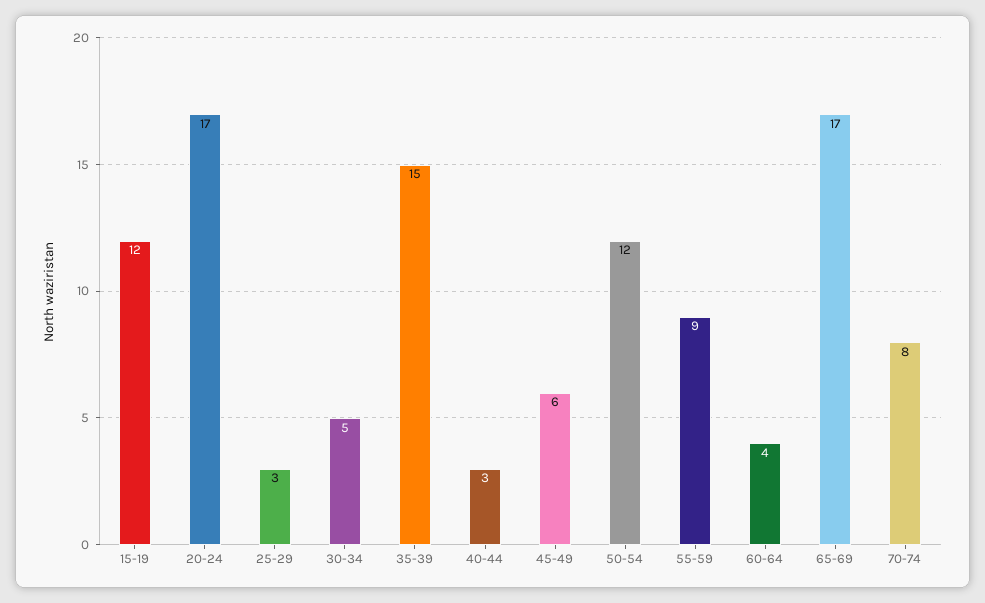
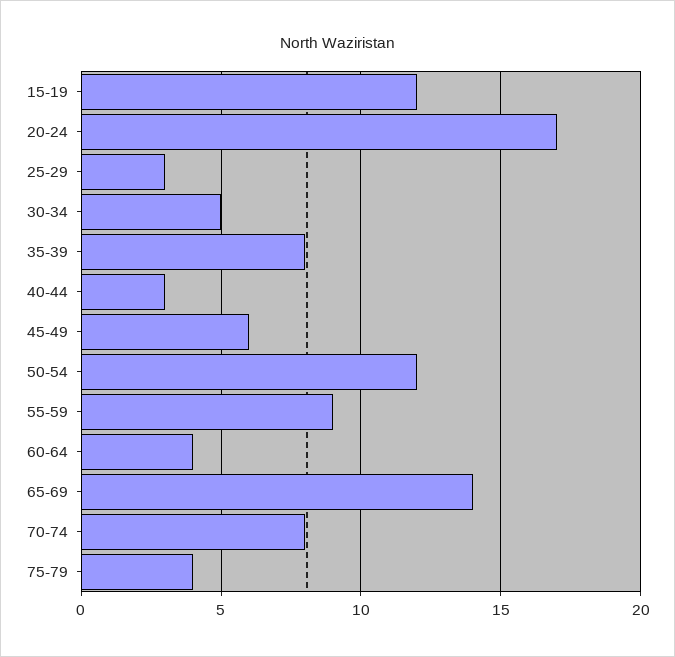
35-39: 15 -> 8
65-69: 17 -> 14
75-79: none -> 4

